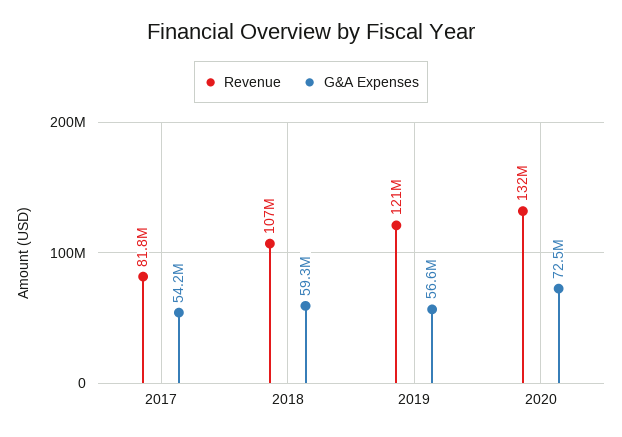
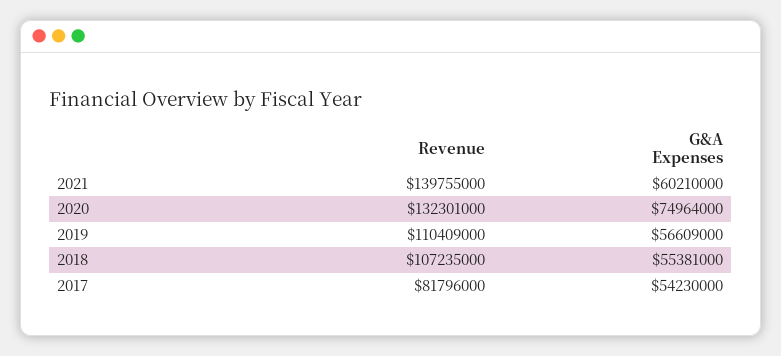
G&A Expenses, 2018: 59300000 -> 55381000
Revenue, 2019: 121000000 -> 110409000
G&A Expenses, 2020: 72500000 -> 74964000
Revenue, 2021: none -> 139755000
G&A Expenses, 2021: none -> 60210000

